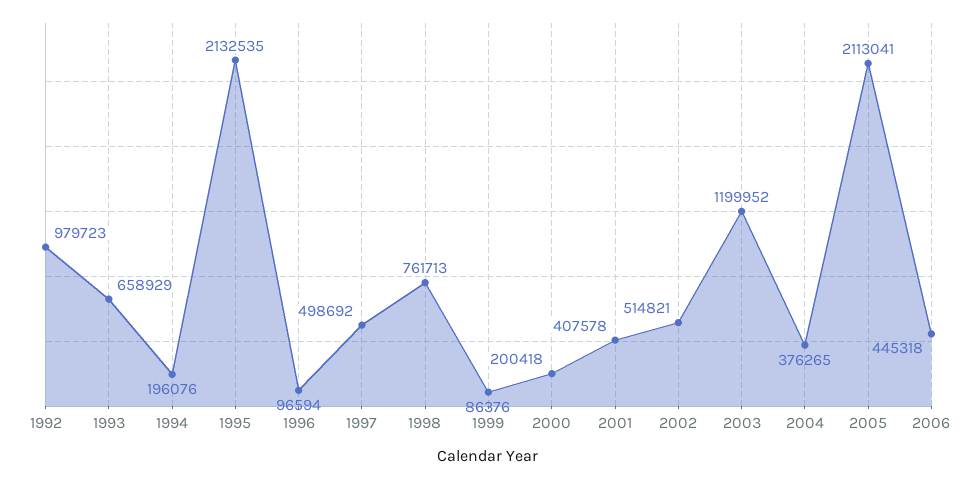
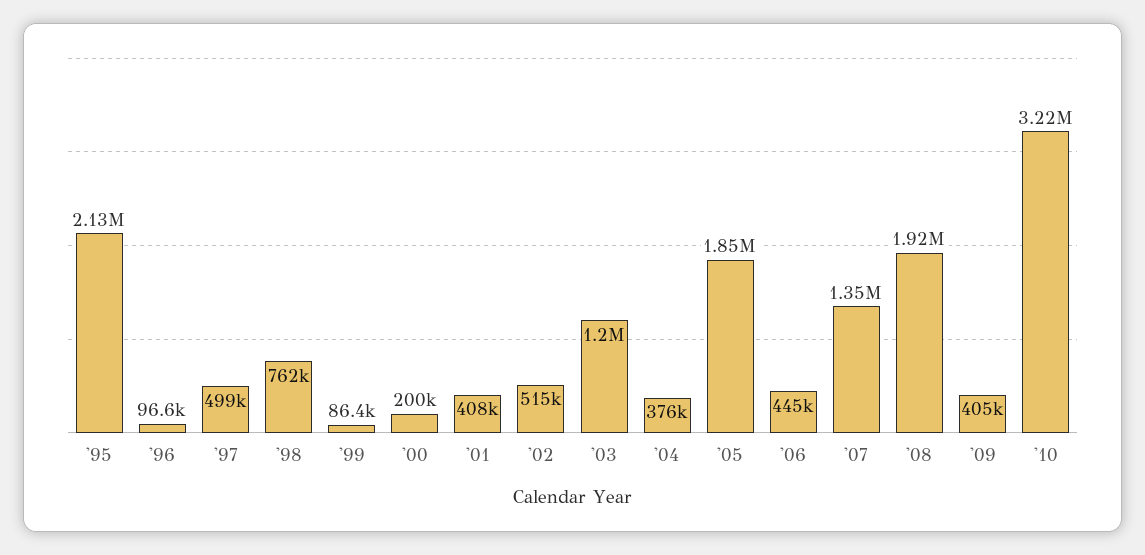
1992: 979723 -> none
1993: 658929 -> none
1994: 196076 -> none
2005: 2113041 -> 1850000
'07: none -> 1350000
'08: none -> 1920000
'09: none -> 405000
'10: none -> 3220000

